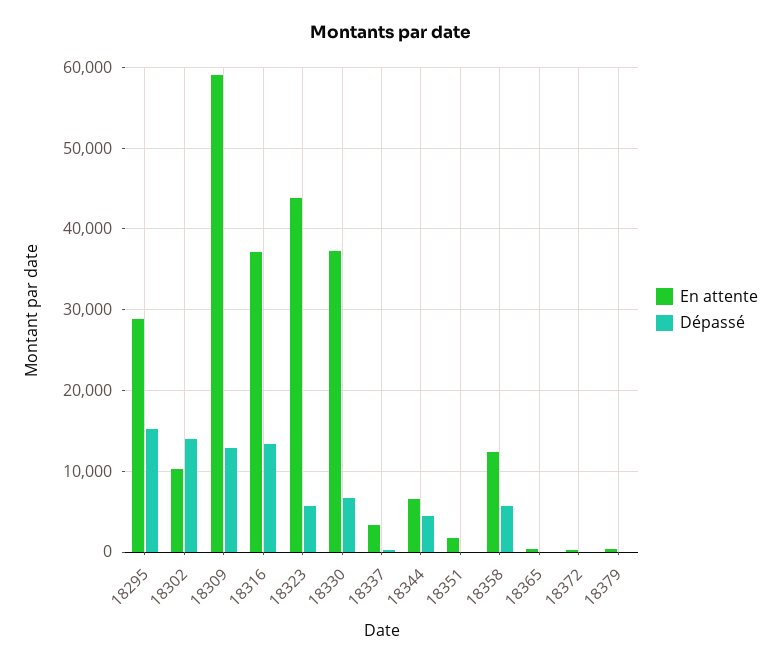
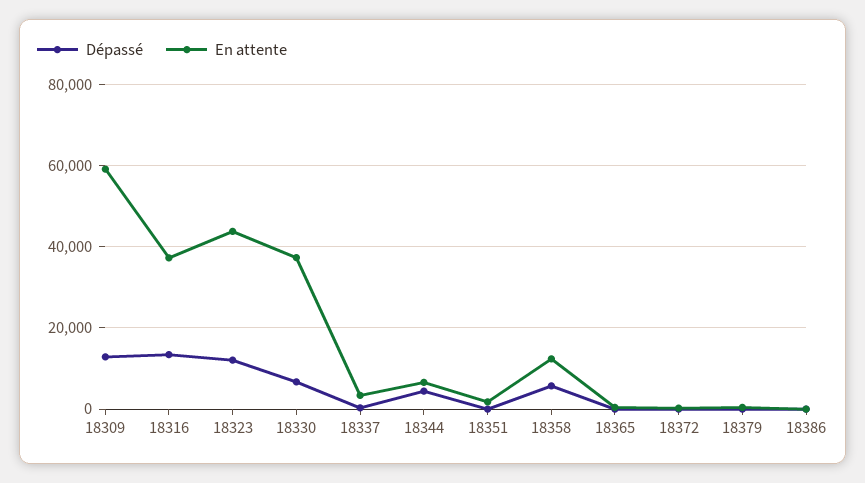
En attente, 18295: 29000 -> none
Dépassé, 18295: 15000 -> none
En attente, 18302: 10000 -> none
Dépassé, 18302: 14000 -> none
Dépassé, 18323: 6000 -> 12000
Dépassé, 18386: none -> 0
En attente, 18386: none -> 0

